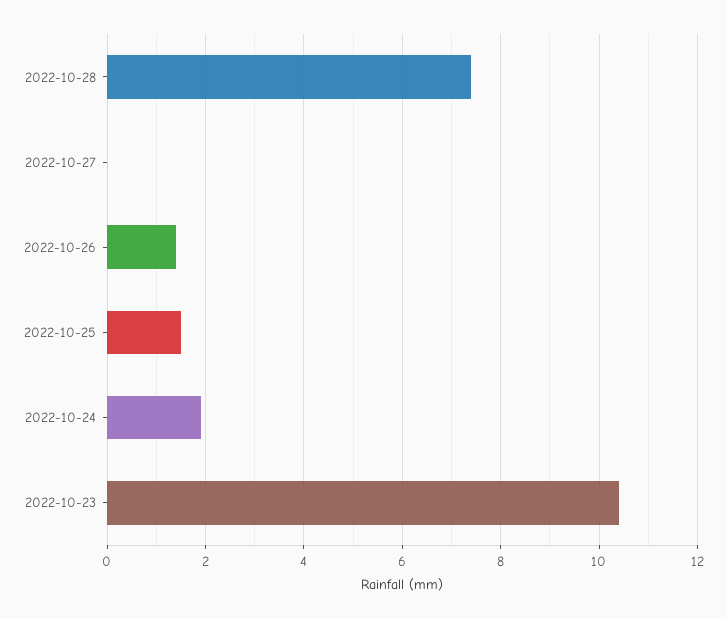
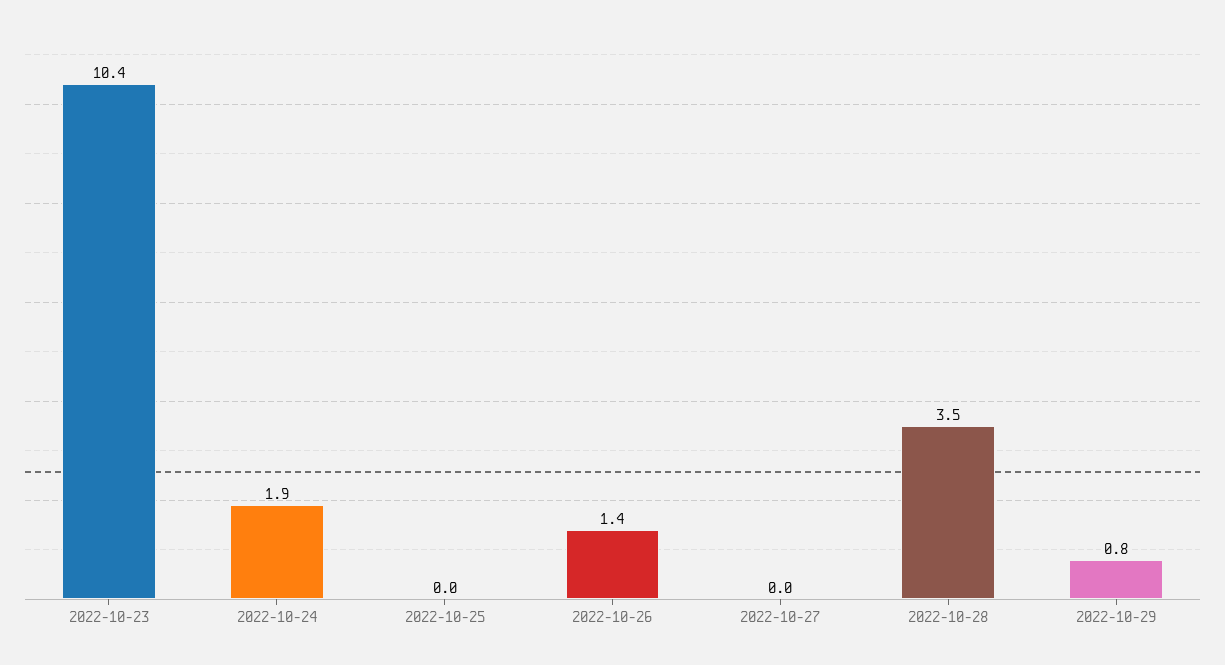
2022-10-28: 7.5 -> 3.5
2022-10-25: 1.5 -> 0
2022-10-29: none -> 0.8

